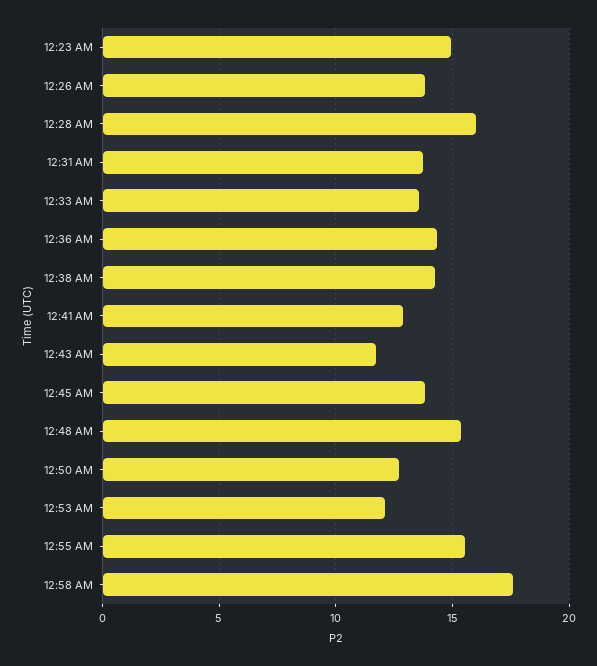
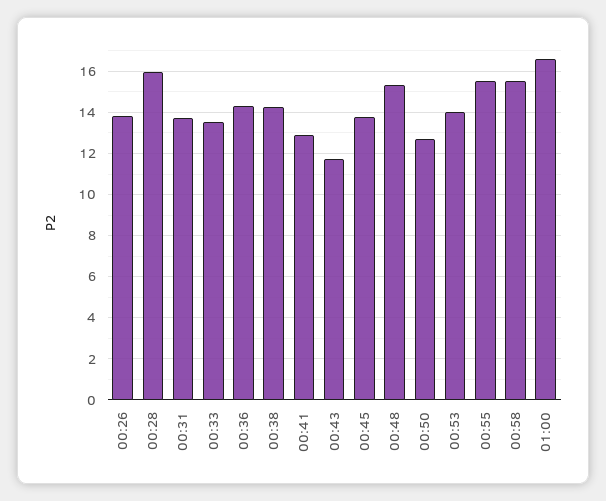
12:23 AM: 15 -> none
12:53 AM: 12 -> 14
12:58 AM: 17.5 -> 15.5
01:00: none -> 16.5

